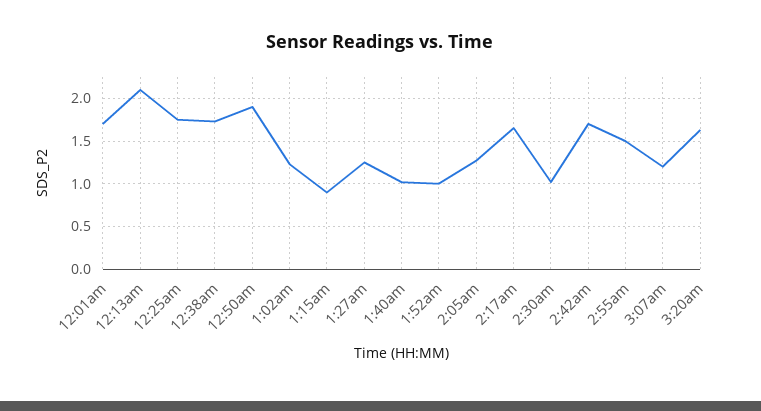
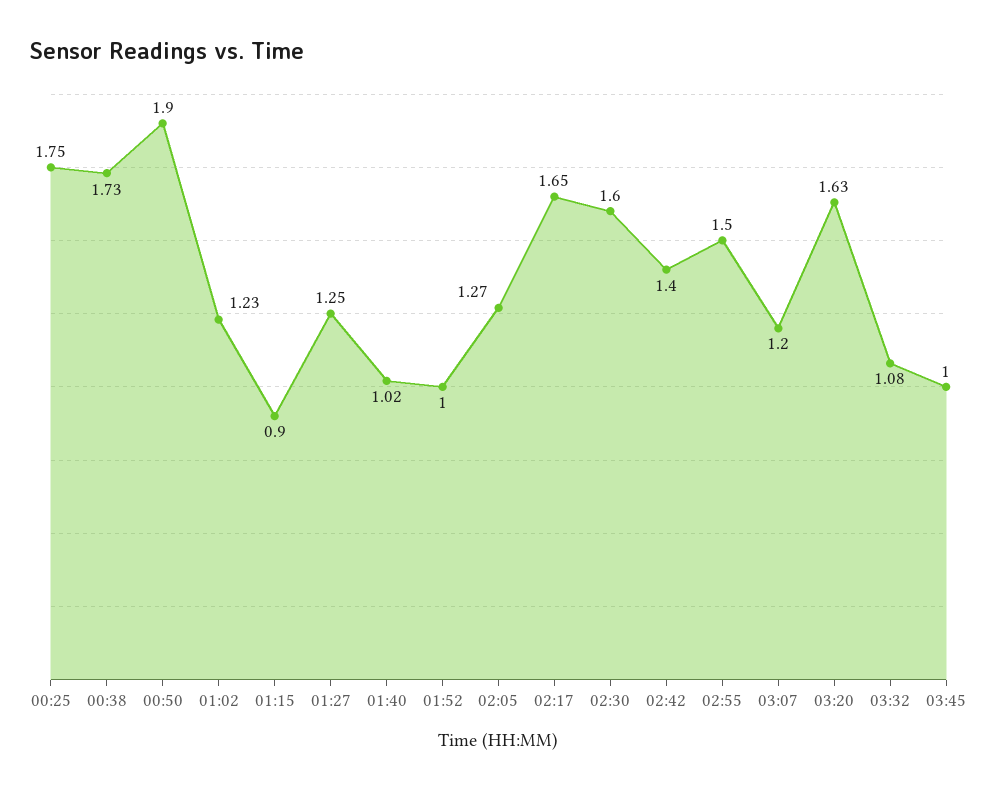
12:01am: 1.7 -> none
12:13am: 2.1 -> none
2:30am: 1 -> 1.6
2:42am: 1.7 -> 1.4
03:32: none -> 1.08
03:45: none -> 1

